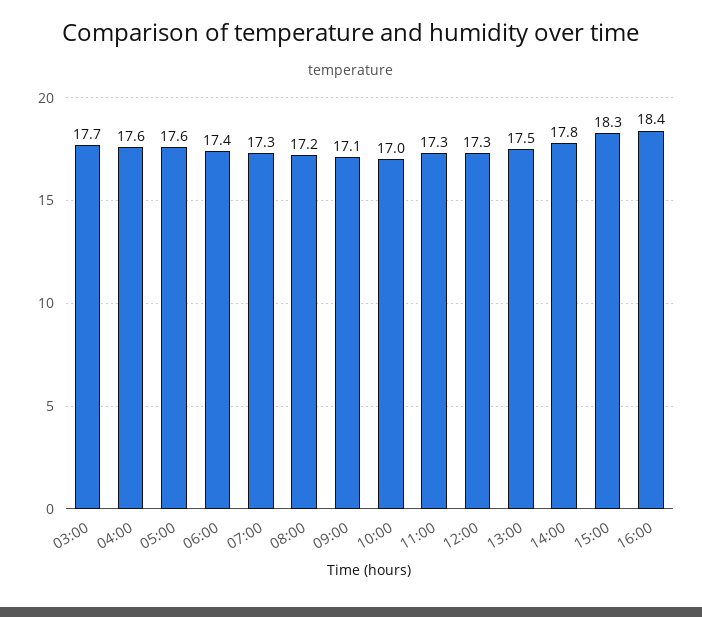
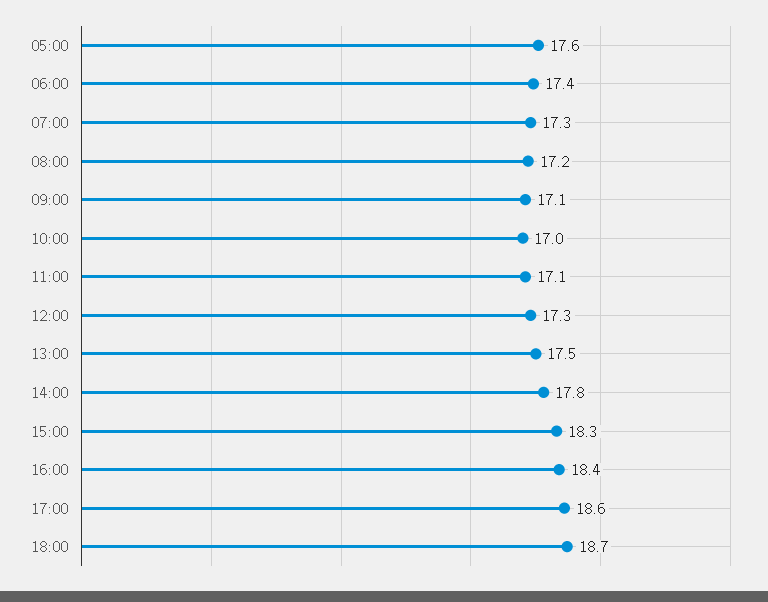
03:00: 17.7 -> none
04:00: 17.6 -> none
11:00: 17.3 -> 17.1
17:00: none -> 18.6
18:00: none -> 18.7

